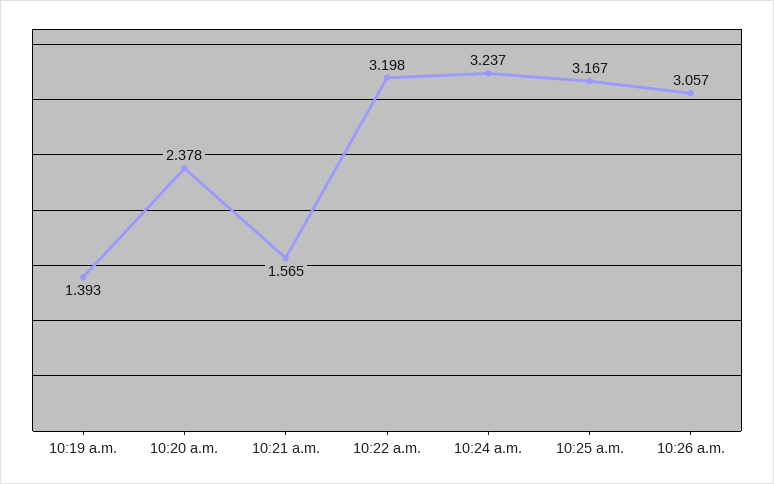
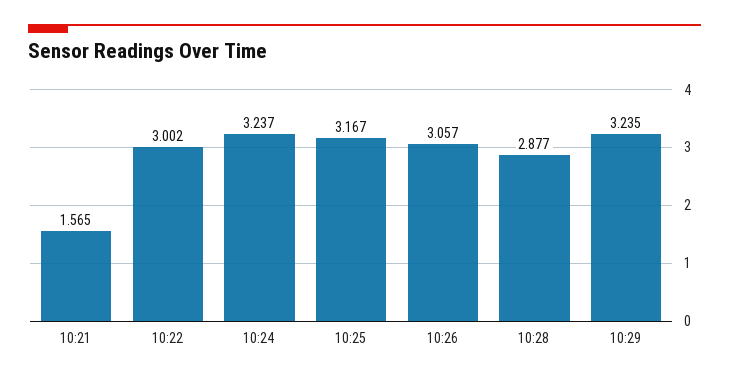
10:19 a.m.: 1.393 -> none
10:20 a.m.: 2.378 -> none
10:22 a.m.: 3.198 -> 3.002
10:28: none -> 2.877
10:29: none -> 3.235

